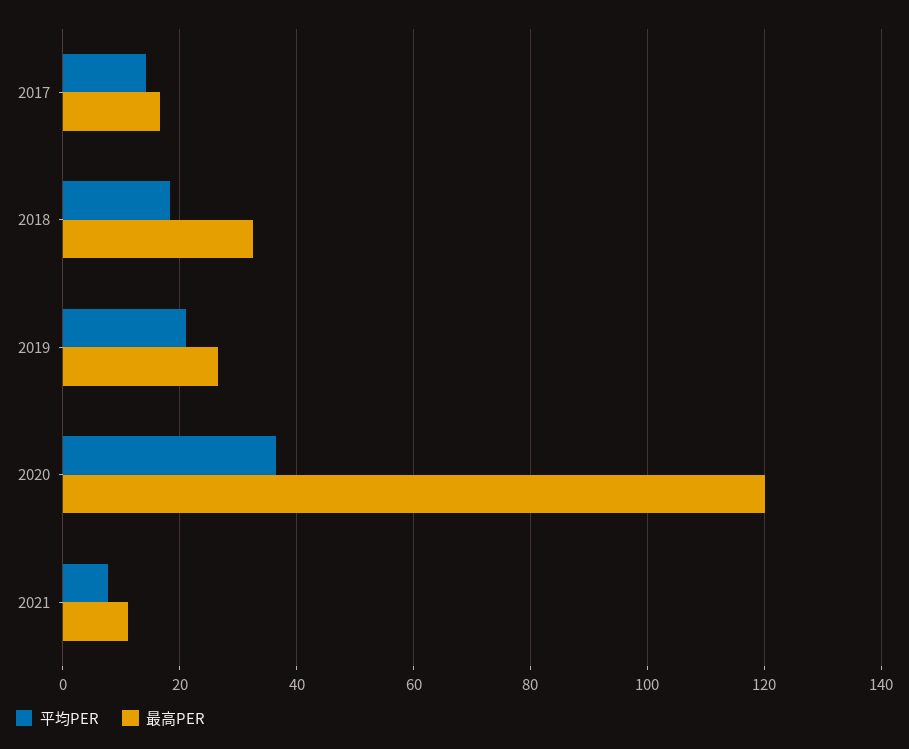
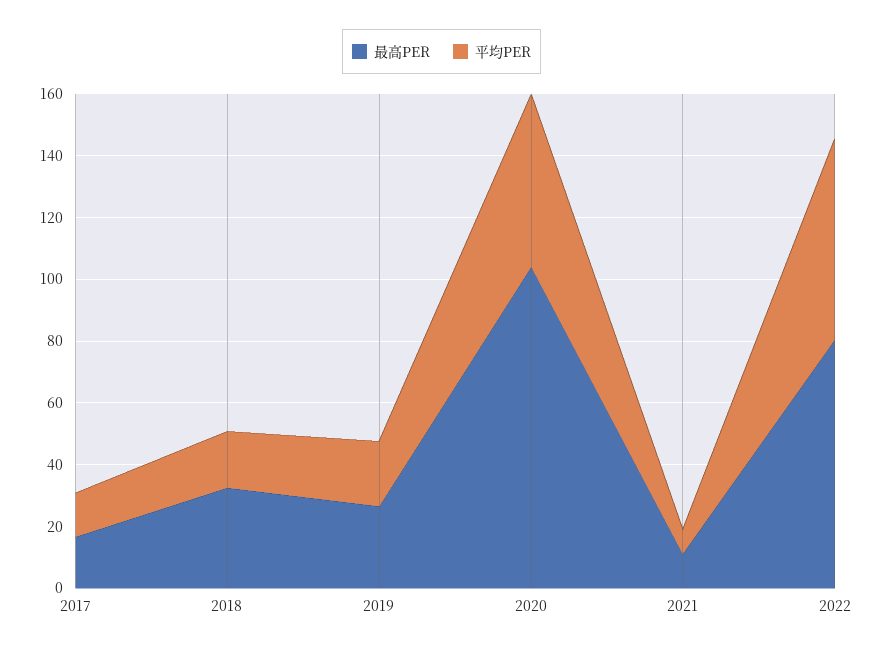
平均PER, 2020: 36 -> 55
最高PER, 2020: 120 -> 105
最高PER, 2022: none -> 80
平均PER, 2022: none -> 65

